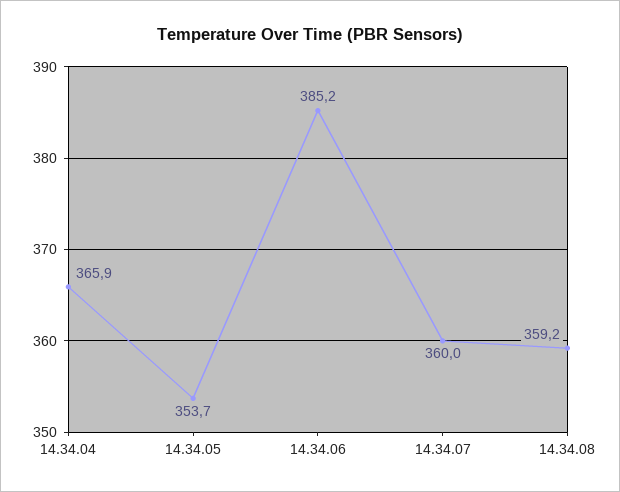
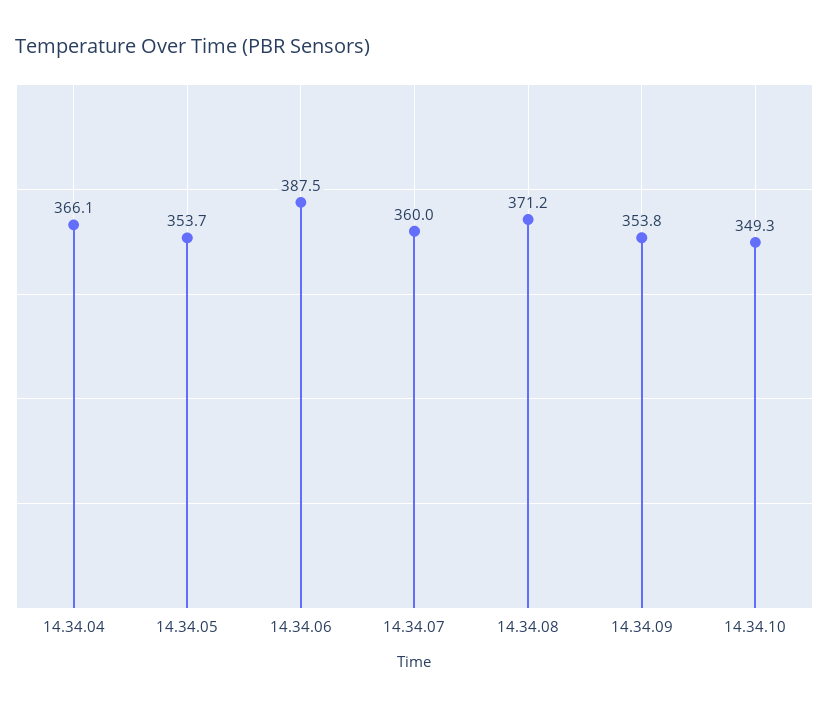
14.34.04: 365.9 -> 366.1
14.34.06: 385.2 -> 387.5
14.34.08: 359.2 -> 371.2
14.34.09: none -> 353.8
14.34.10: none -> 349.3

